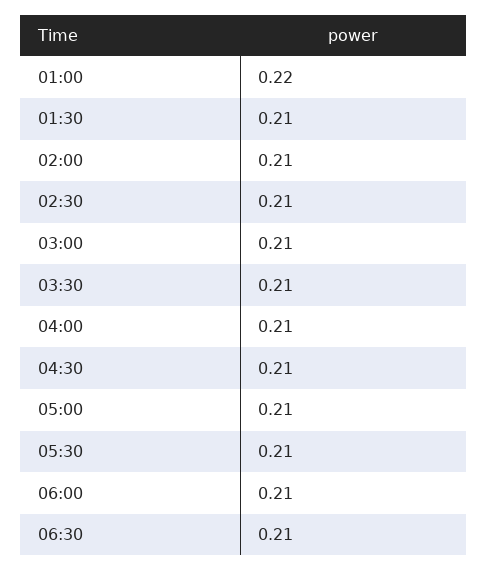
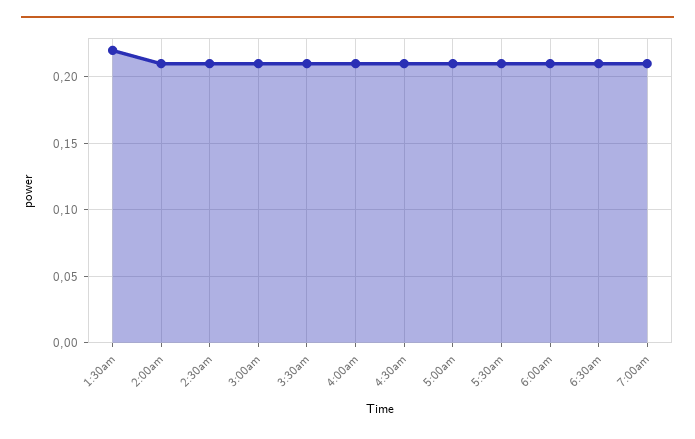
01:00: 0.22 -> none
01:30: 0.21 -> 0.22
7:00am: none -> 0.21

